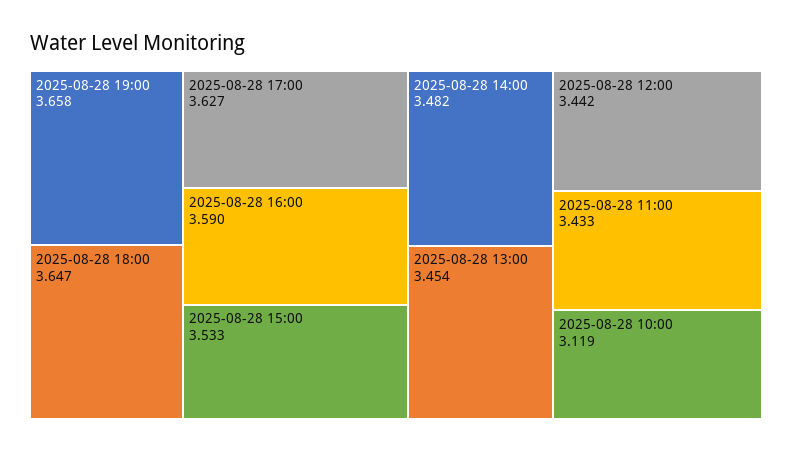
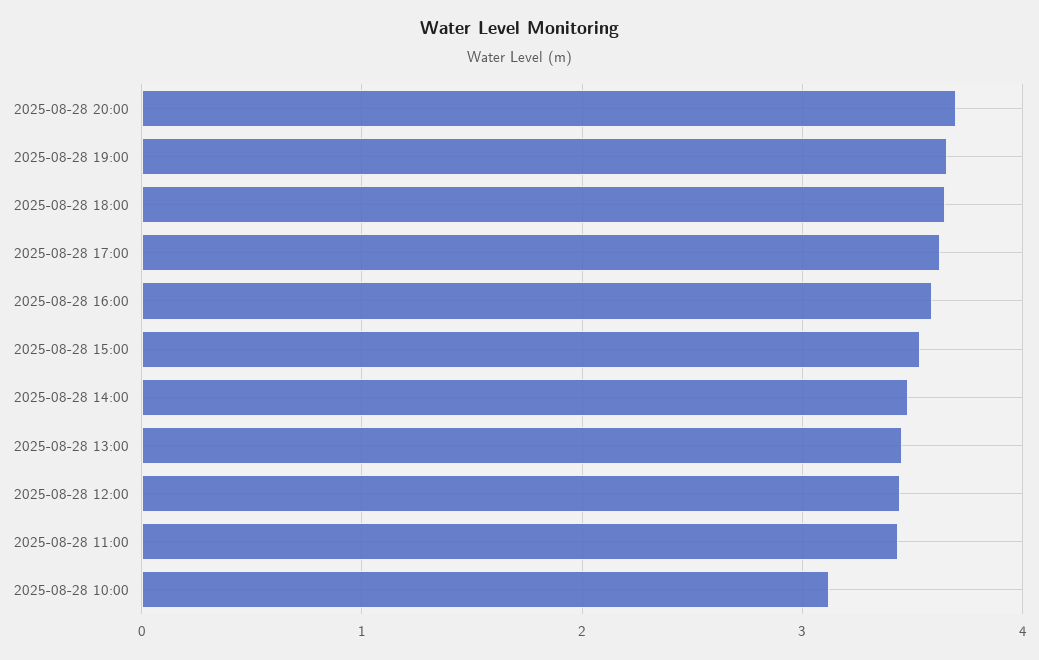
2025-08-28 20:00: none -> 3.7

